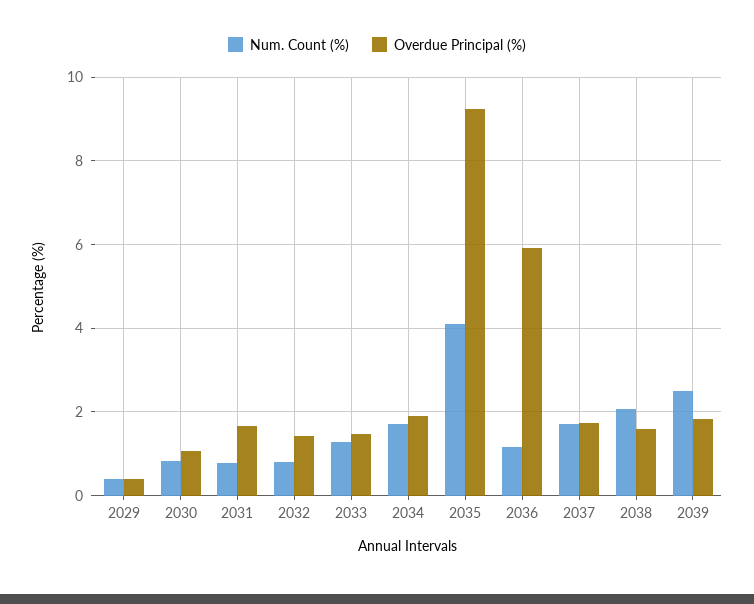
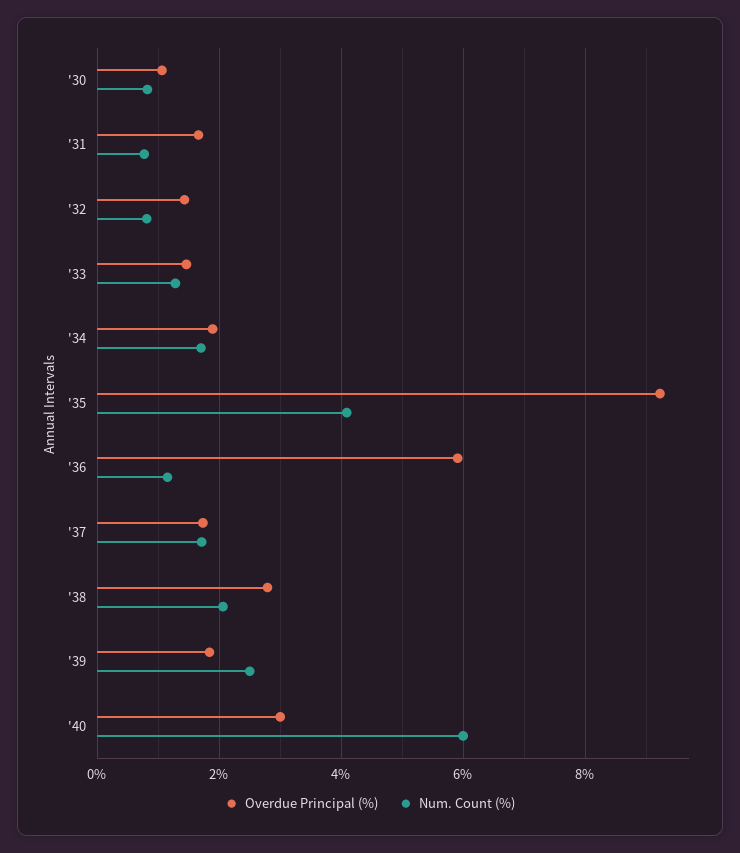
Num. Count (%), 2029: 0.4 -> none
Overdue Principal (%), 2029: 0.4 -> none
Overdue Principal (%), 2038: 1.6 -> 2.8
Overdue Principal (%), '40: none -> 3
Num. Count (%), '40: none -> 6

